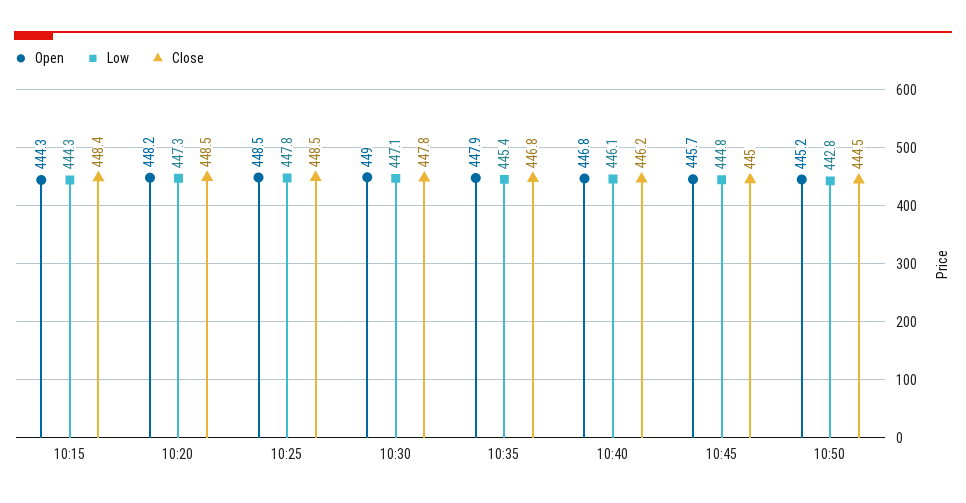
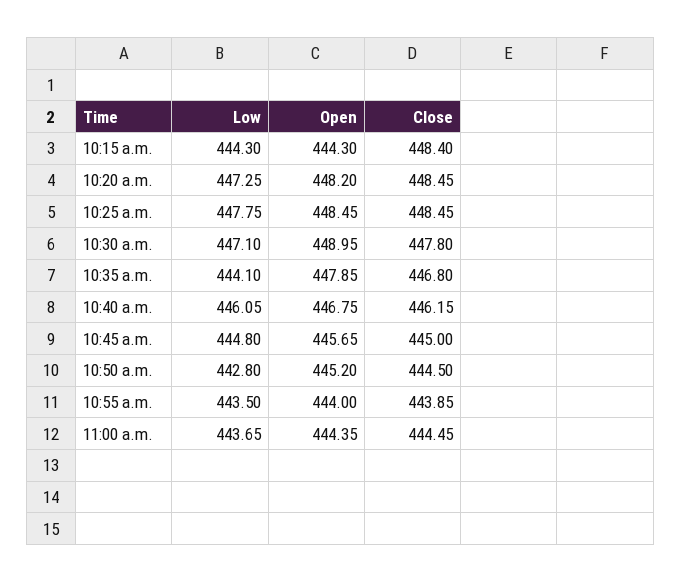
Low, 10:35: 445.4 -> 444.1
Low, 10:55 a.m.: none -> 443.5
Open, 10:55 a.m.: none -> 444
Close, 10:55 a.m.: none -> 443.85
Low, 11:00 a.m.: none -> 443.65
Open, 11:00 a.m.: none -> 444.35
Close, 11:00 a.m.: none -> 444.45

